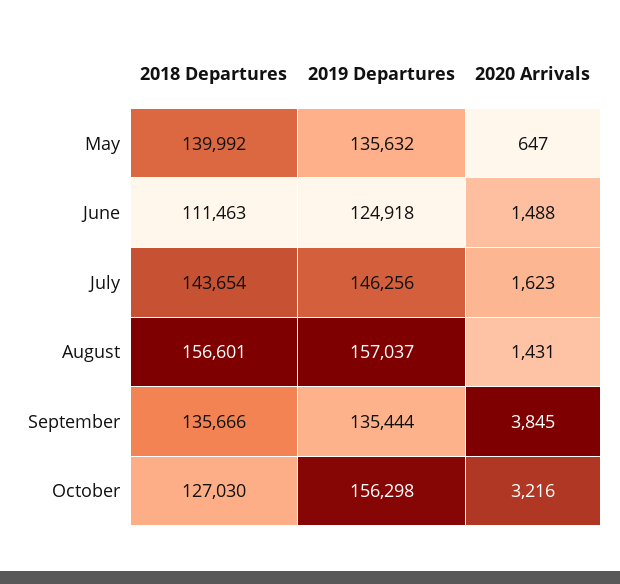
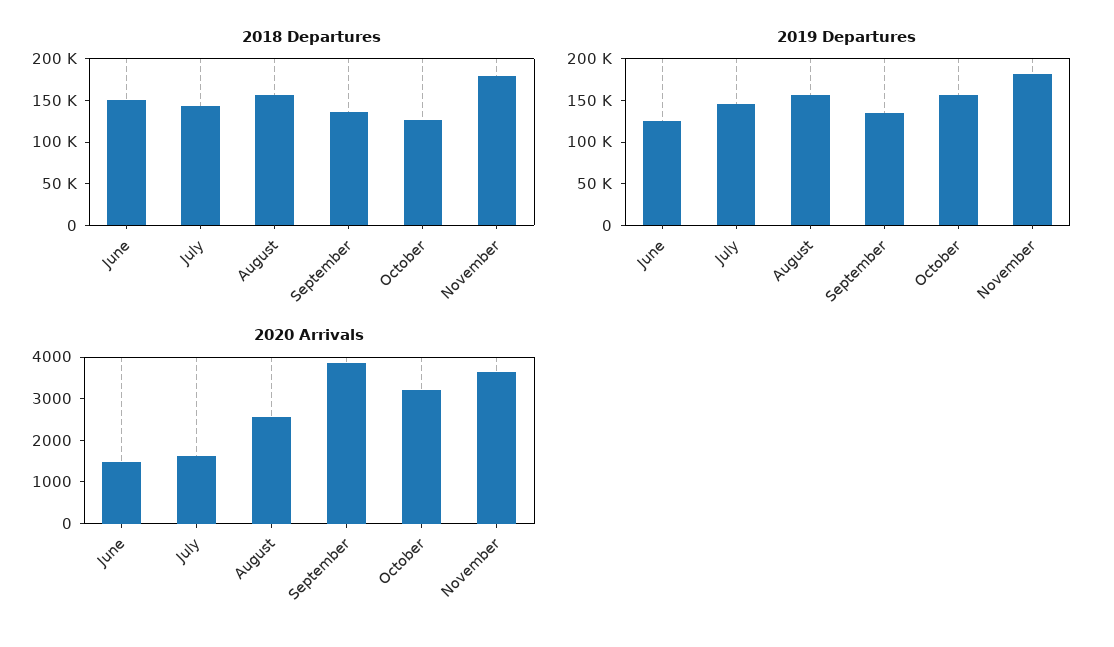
2018 Departures, May: 139992 -> none
2019 Departures, May: 135632 -> none
2020 Arrivals, May: 647 -> none
2018 Departures, June: 111463 -> 150000
2020 Arrivals, August: 1431 -> 2600
2018 Departures, November: none -> 180000
2019 Departures, November: none -> 180000
2020 Arrivals, November: none -> 3600

